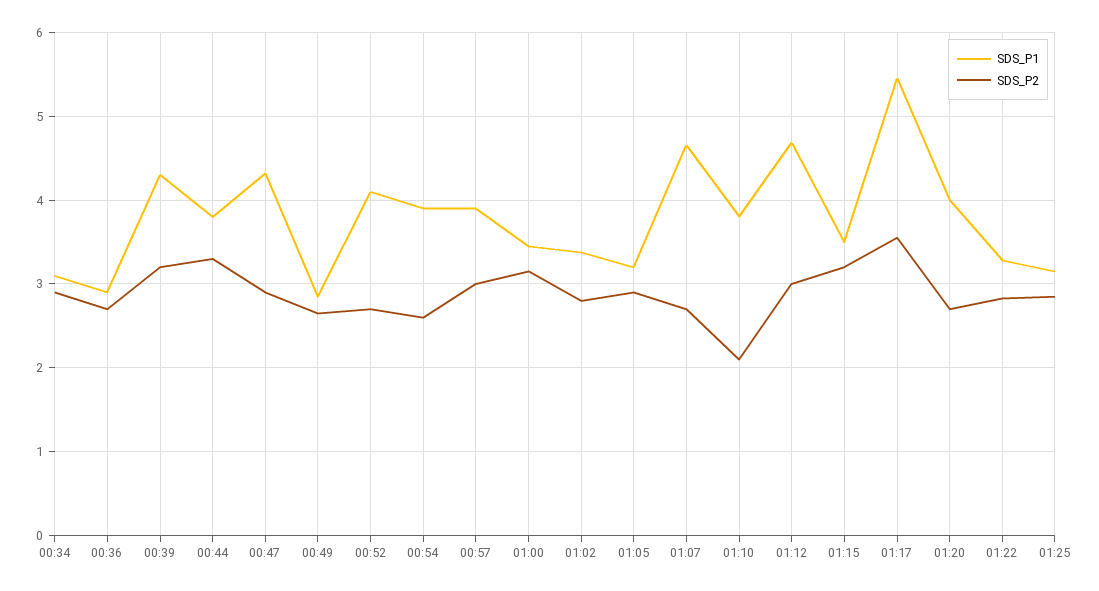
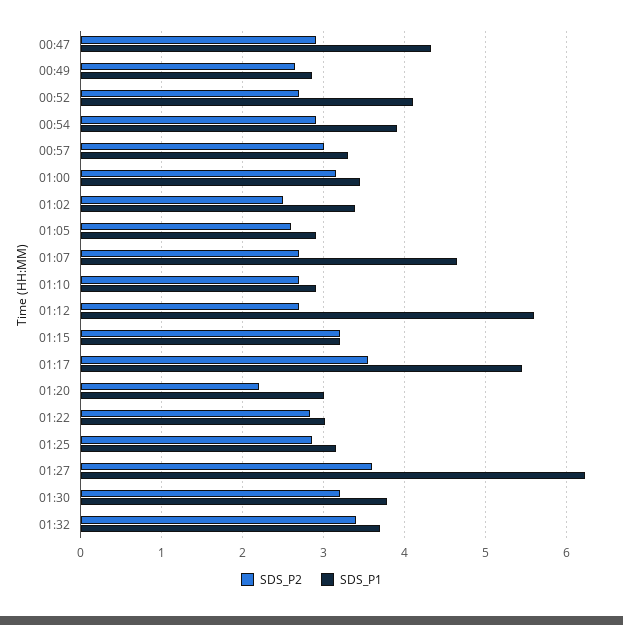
SDS_P1, 00:34: 3.1 -> none
SDS_P2, 00:34: 2.9 -> none
SDS_P1, 00:36: 2.9 -> none
SDS_P2, 00:36: 2.7 -> none
SDS_P1, 00:39: 4.3 -> none
SDS_P2, 00:39: 3.2 -> none
SDS_P1, 00:44: 3.8 -> none
SDS_P2, 00:44: 3.3 -> none
SDS_P2, 00:54: 2.6 -> 2.9
SDS_P1, 00:57: 3.9 -> 3.3
SDS_P2, 01:02: 2.8 -> 2.5
SDS_P1, 01:05: 3.2 -> 2.9
SDS_P2, 01:05: 2.9 -> 2.6
SDS_P1, 01:10: 3.8 -> 2.9
SDS_P2, 01:10: 2.1 -> 2.7
SDS_P1, 01:12: 4.7 -> 5.6
SDS_P2, 01:12: 3 -> 2.7
SDS_P1, 01:15: 3.5 -> 3.2
SDS_P1, 01:20: 4 -> 3
SDS_P2, 01:20: 2.7 -> 2.2
SDS_P1, 01:22: 3.3 -> 3
SDS_P2, 01:27: none -> 3.6
SDS_P1, 01:27: none -> 6.2
SDS_P2, 01:30: none -> 3.2
SDS_P1, 01:30: none -> 3.8
SDS_P2, 01:32: none -> 3.4
SDS_P1, 01:32: none -> 3.7

